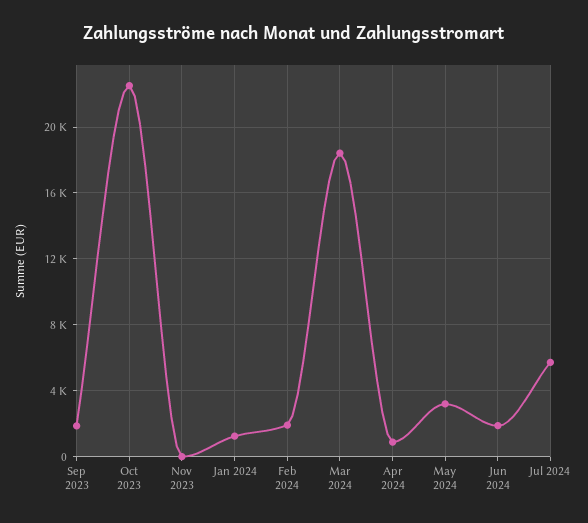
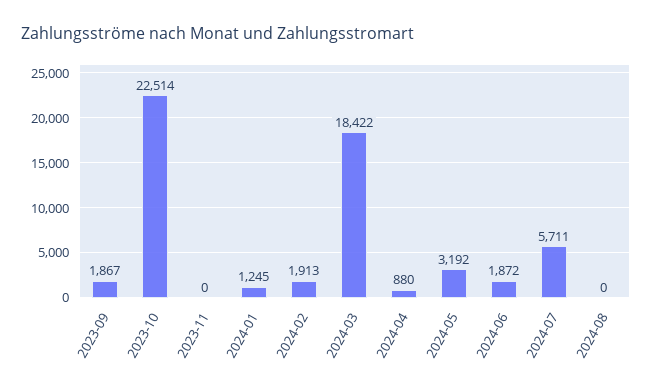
2024-08: none -> 0

